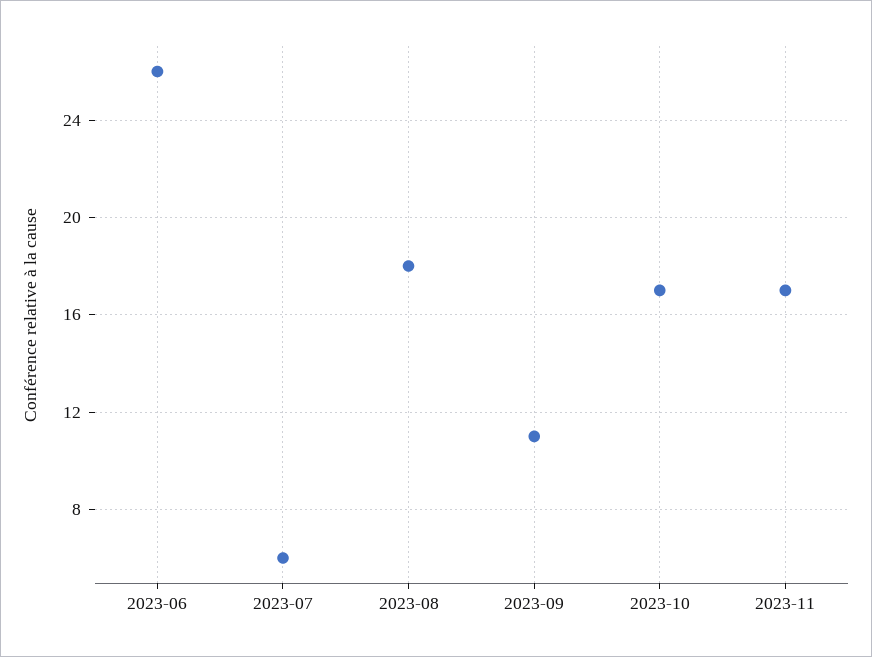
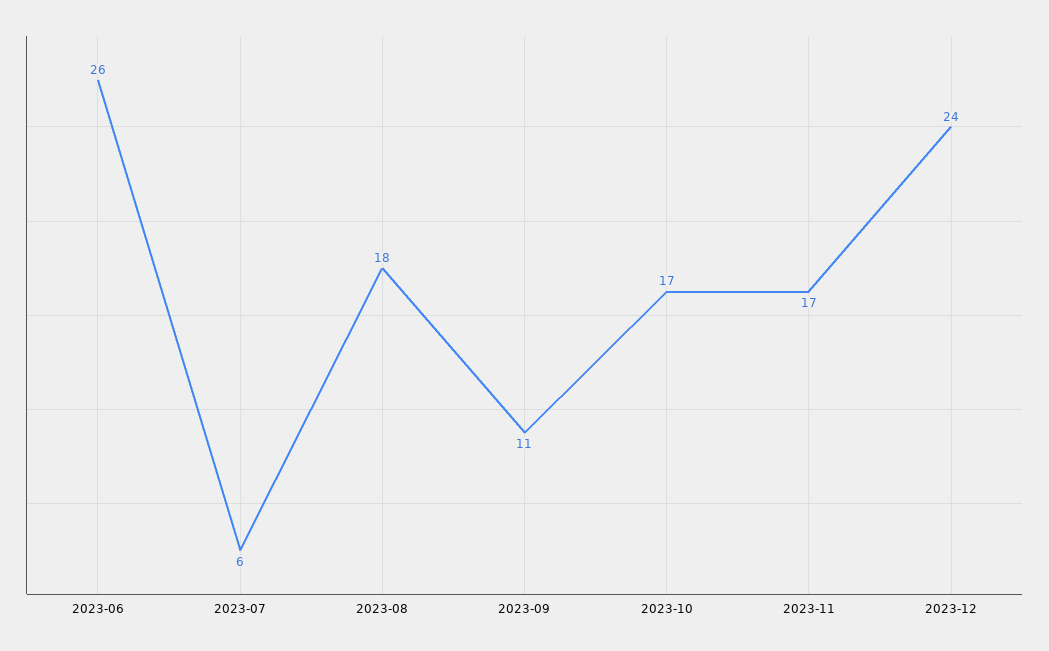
2023-12: none -> 24

